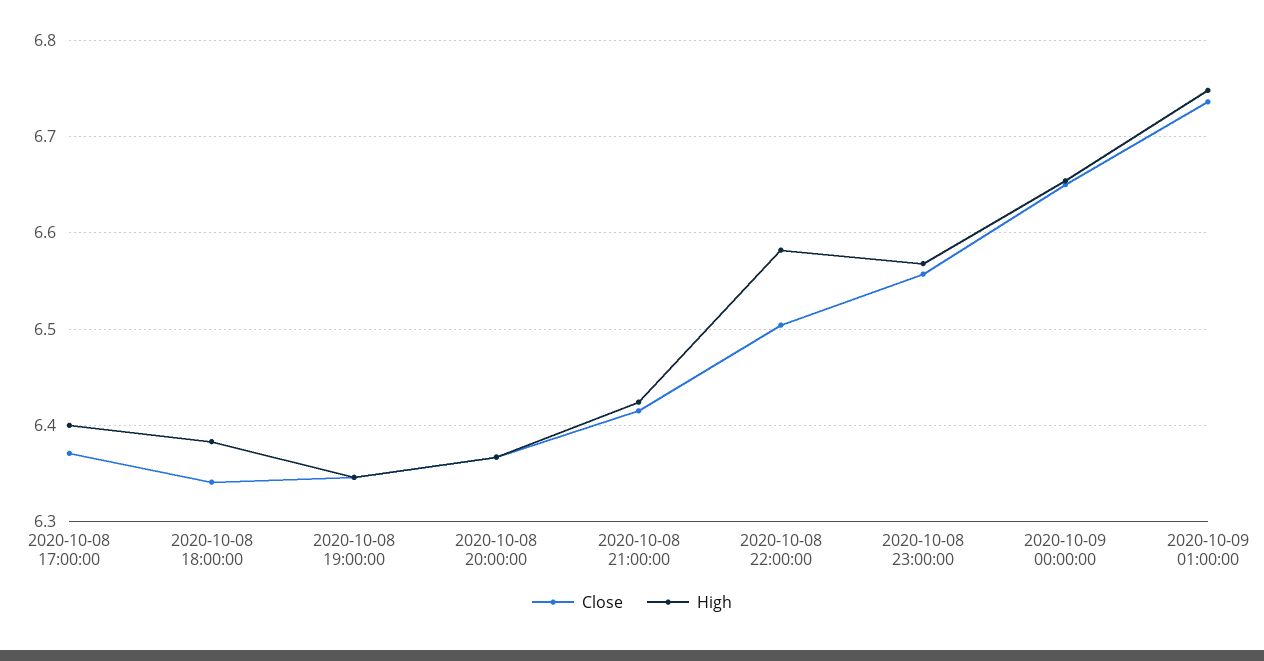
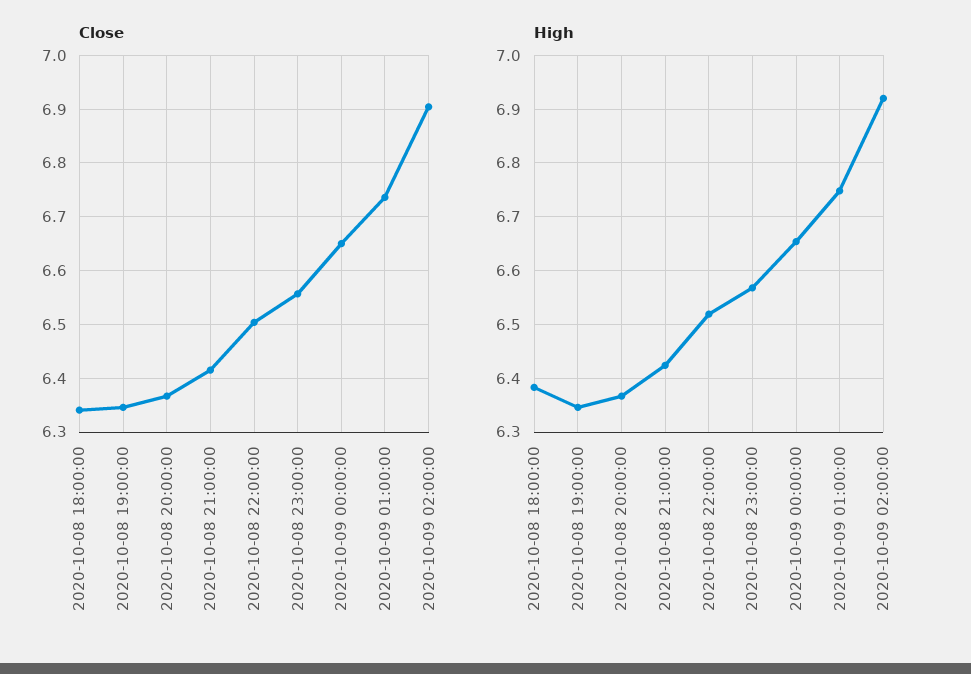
Close, 2020-10-08 17:00:00: 6.37 -> none
High, 2020-10-08 17:00:00: 6.4 -> none
High, 2020-10-08 22:00:00: 6.58 -> 6.52
Close, 2020-10-09 02:00:00: none -> 6.9
High, 2020-10-09 02:00:00: none -> 6.92

